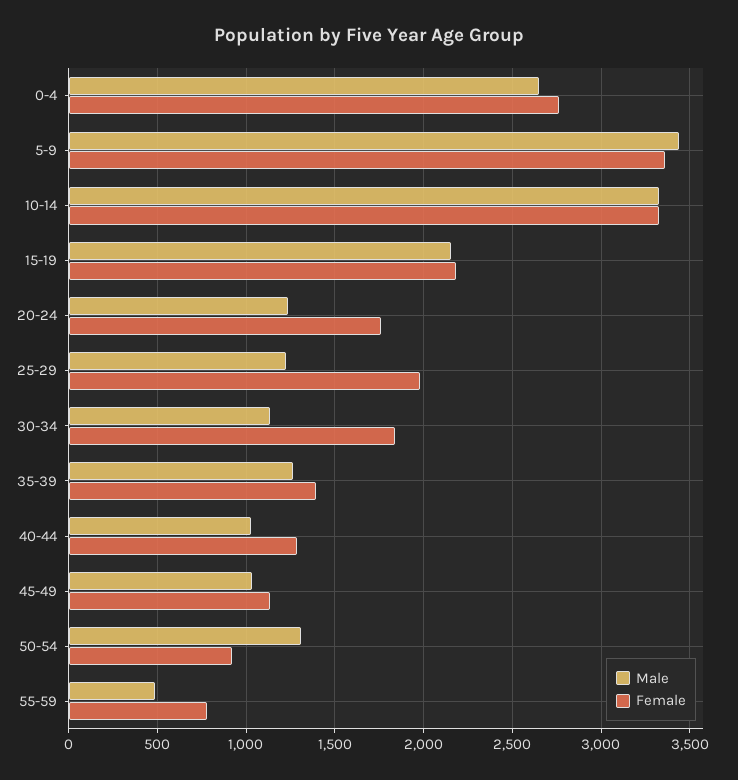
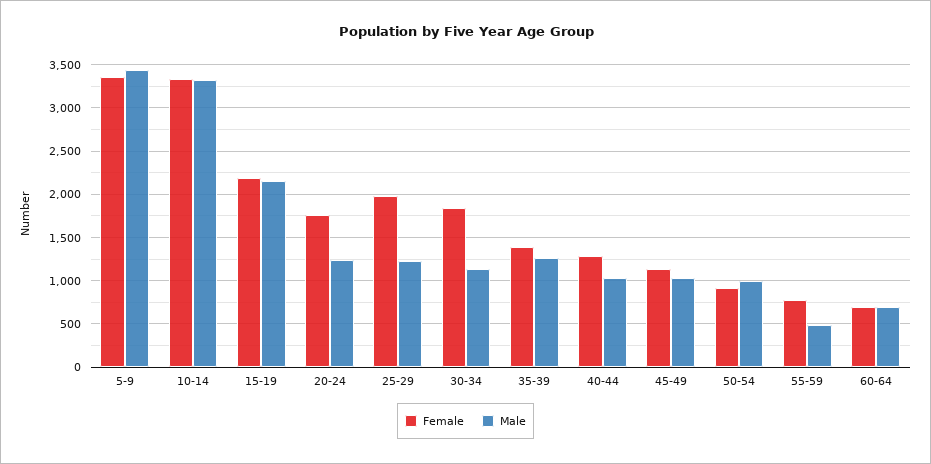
Male, 0-4: 2650 -> none
Female, 0-4: 2750 -> none
Male, 50-54: 1300 -> 1000
Female, 60-64: none -> 700
Male, 60-64: none -> 700

